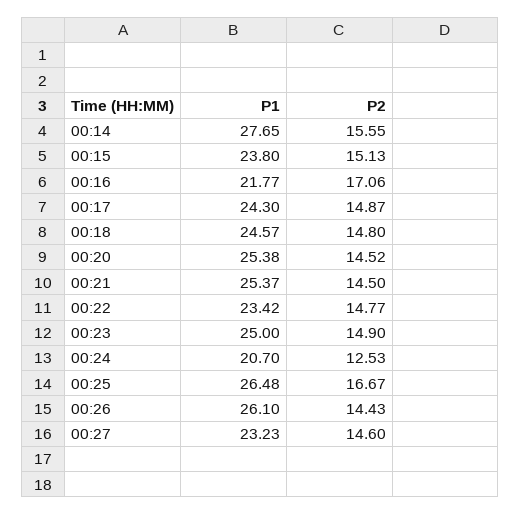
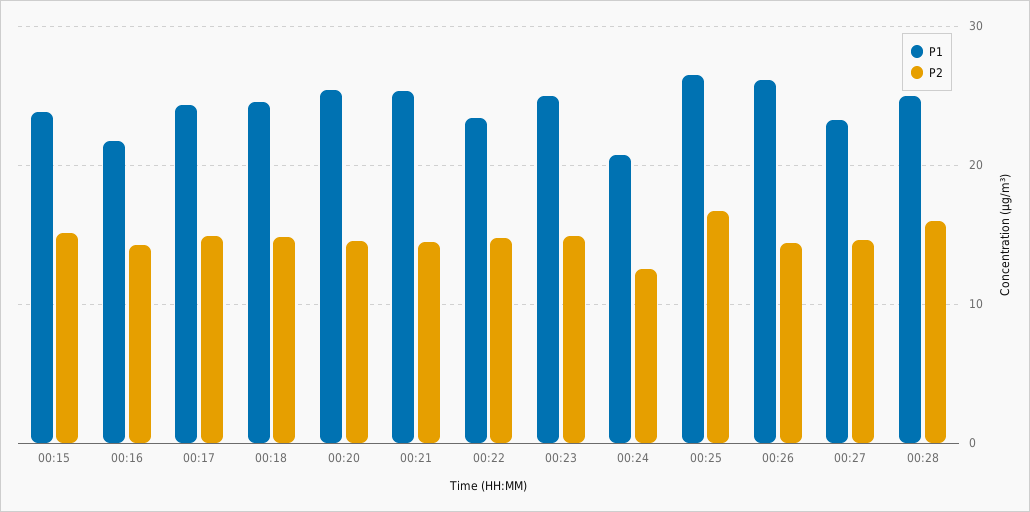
P1, 00:14: 27.65 -> none
P2, 00:14: 15.55 -> none
P2, 00:16: 17.06 -> 14
P1, 00:28: none -> 25
P2, 00:28: none -> 16

